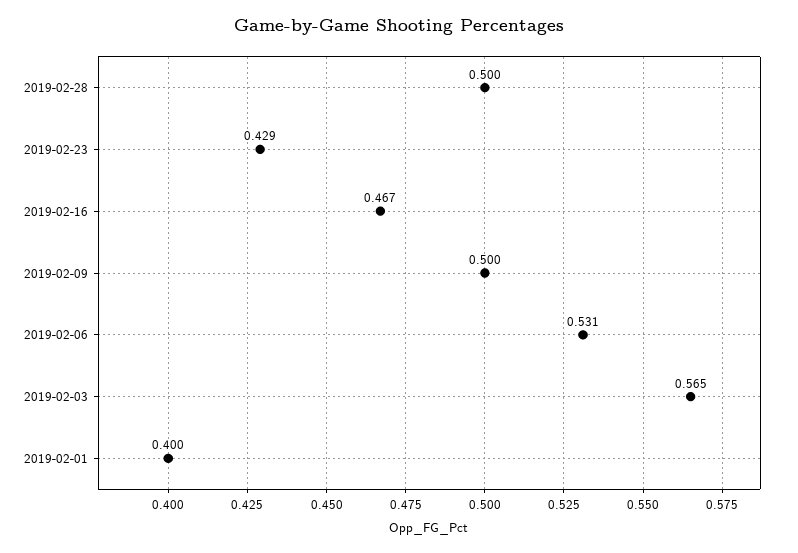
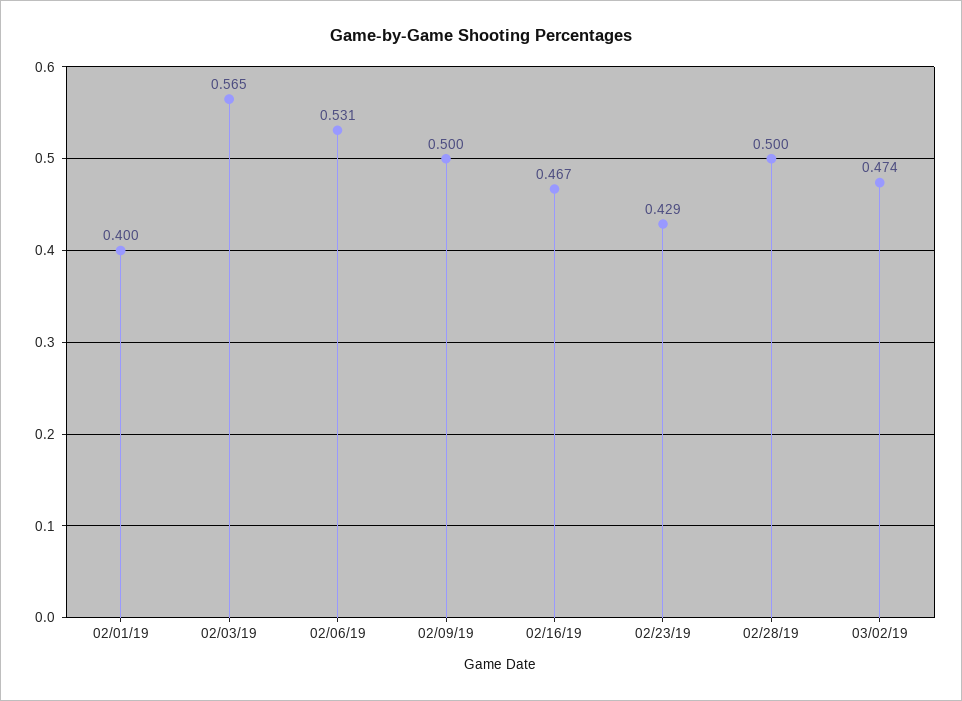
03/02/19: none -> 0.474

